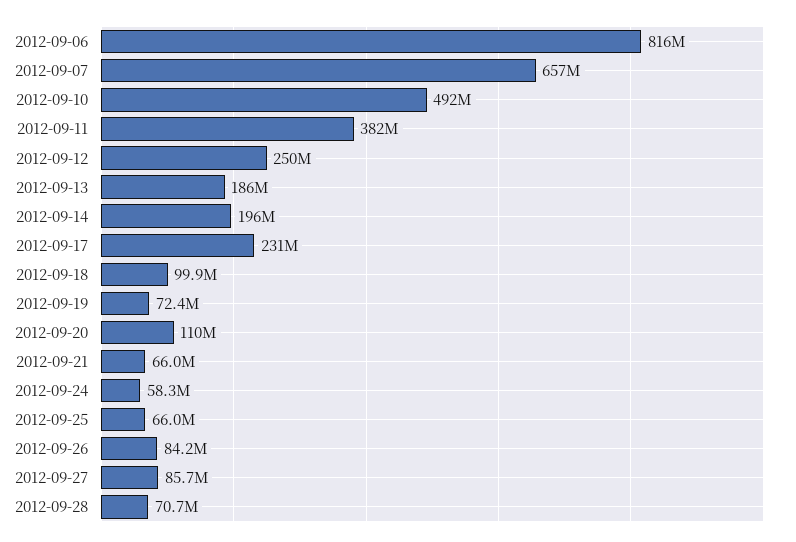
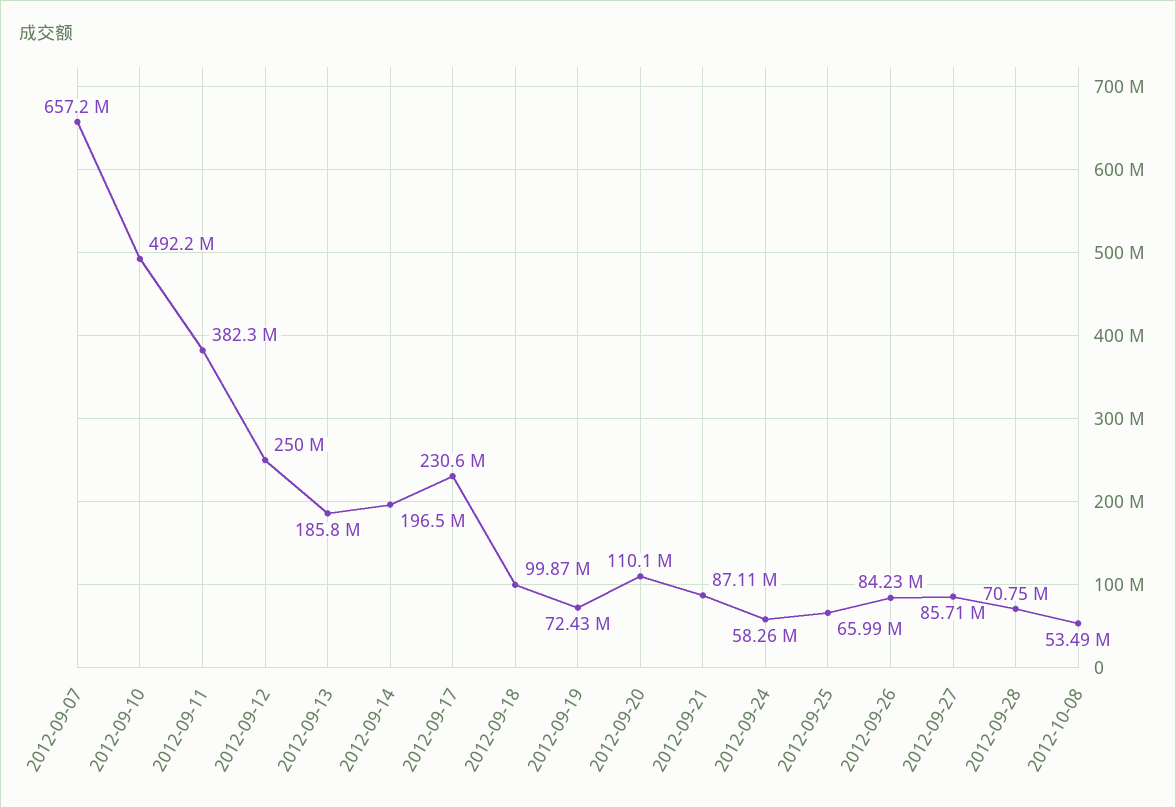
2012-09-06: 816000000 -> none
2012-09-21: 66000000 -> 87110000
2012-10-08: none -> 53490000

